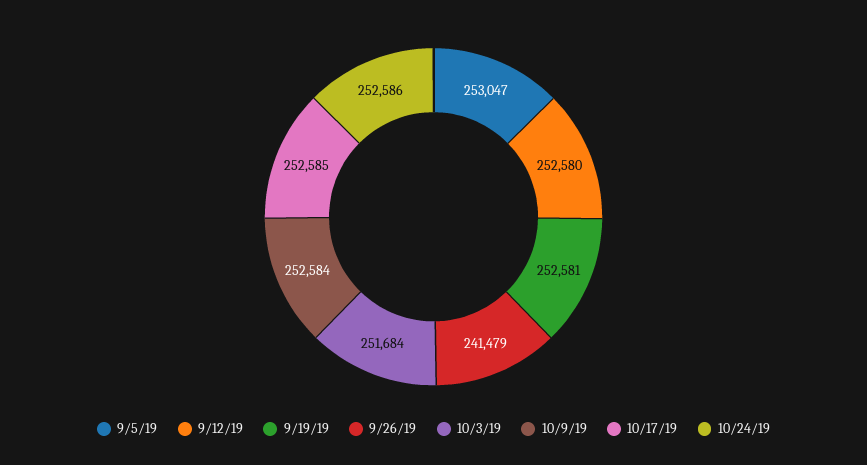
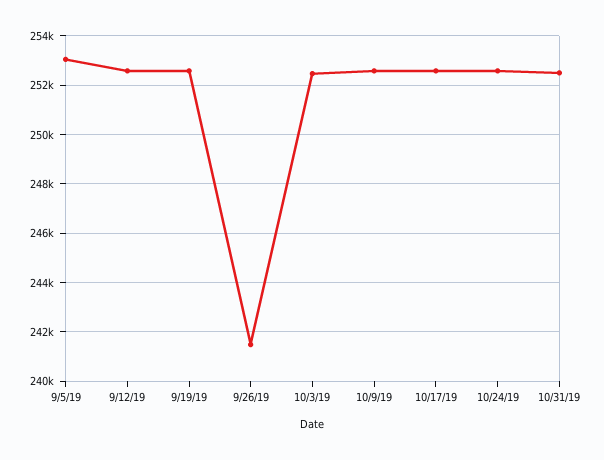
10/3/19: 251684 -> 252500
10/31/19: none -> 252500

